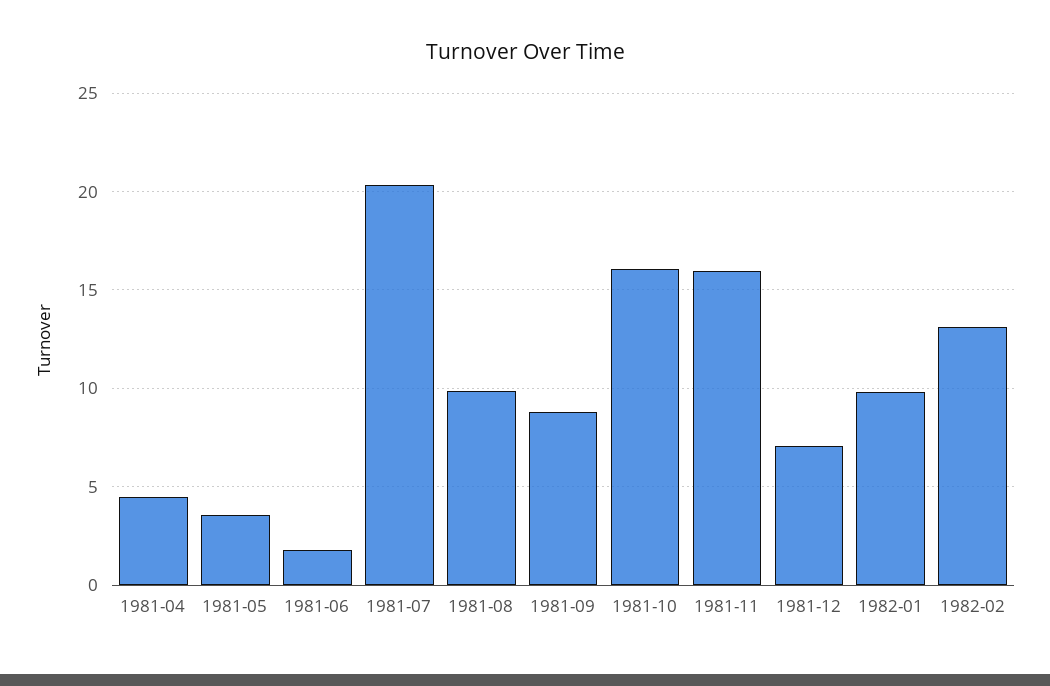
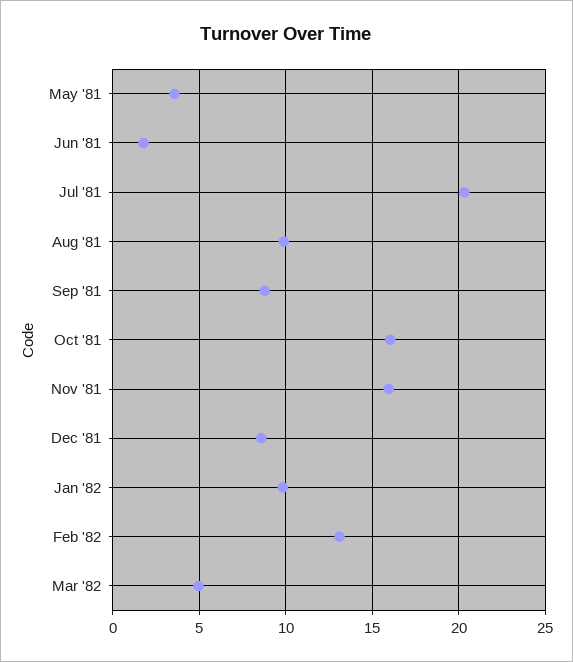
1981-04: 4.5 -> none
1981-12: 7 -> 8.5
Mar '82: none -> 5

